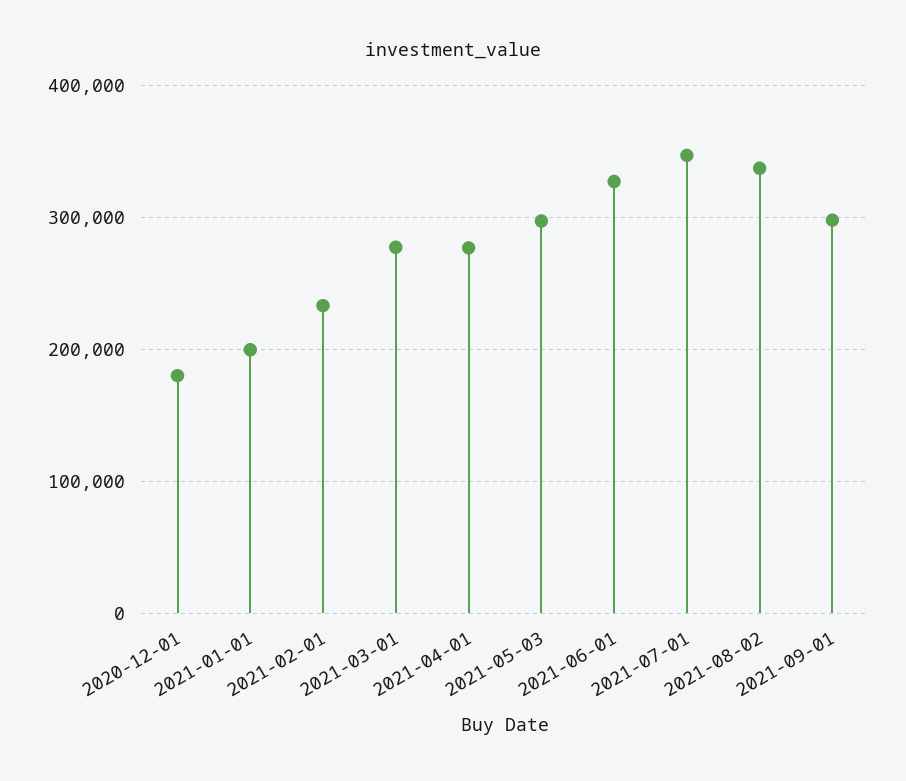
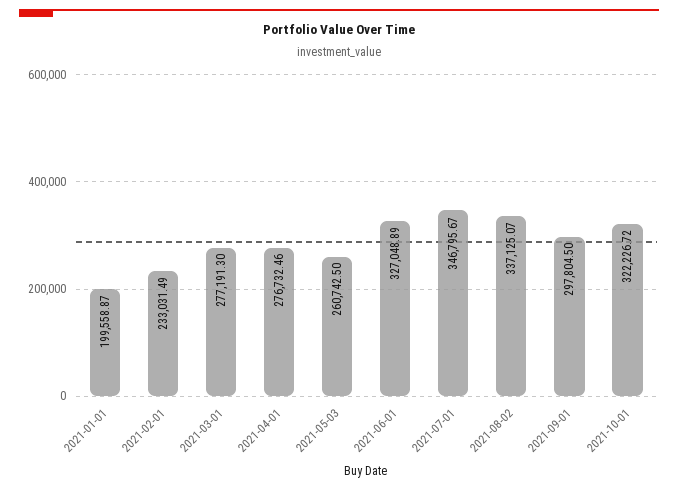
2020-12-01: 180000 -> none
2021-05-03: 300000 -> 260742.5
2021-10-01: none -> 322226.72

